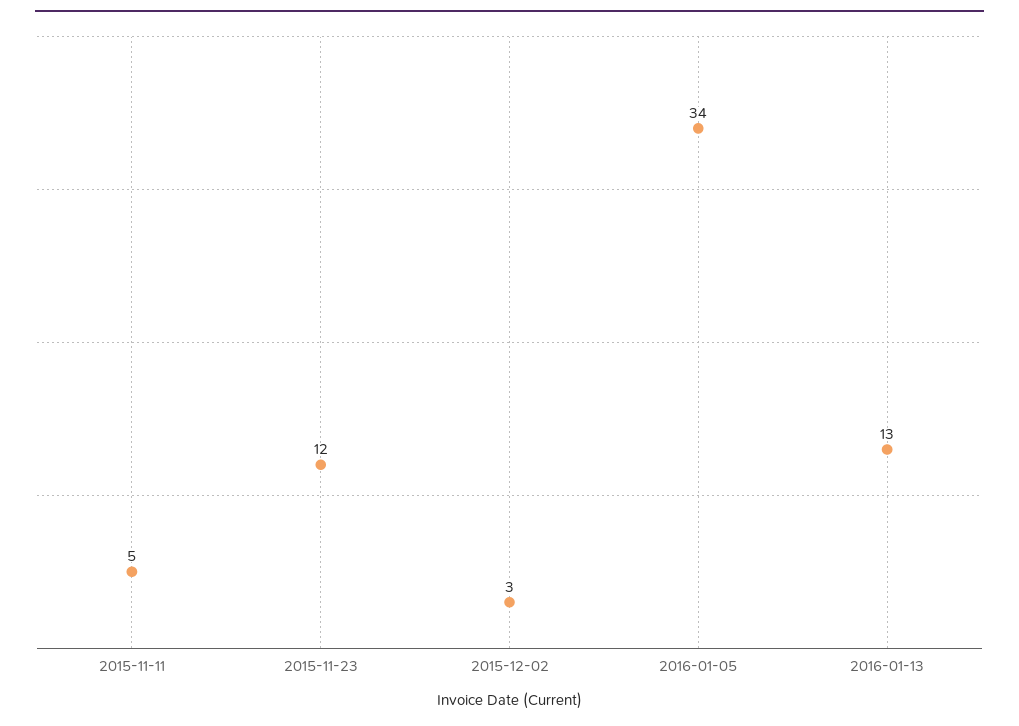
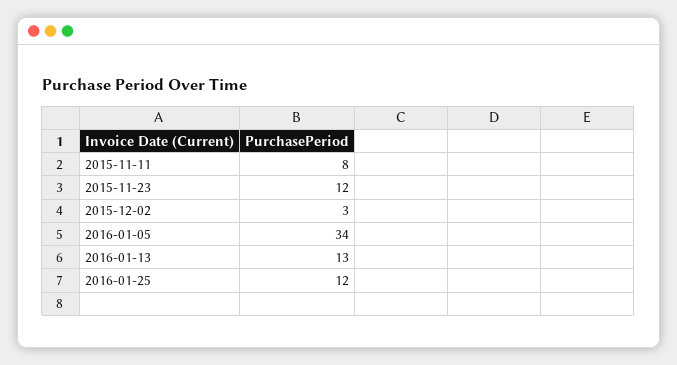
2015-11-11: 5 -> 8
2016-01-25: none -> 12

